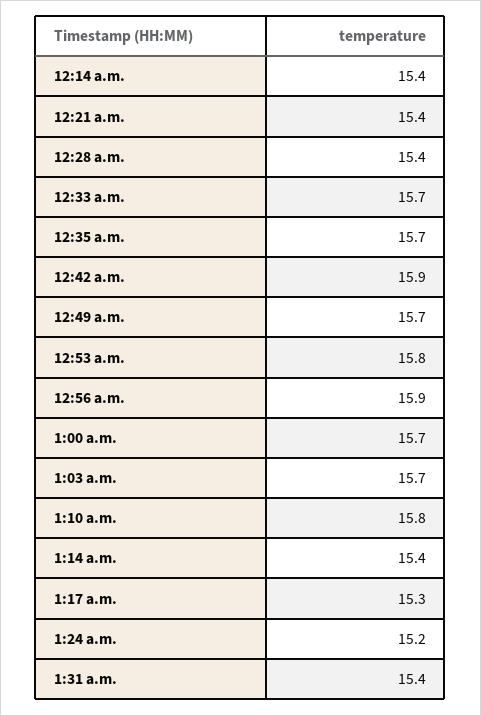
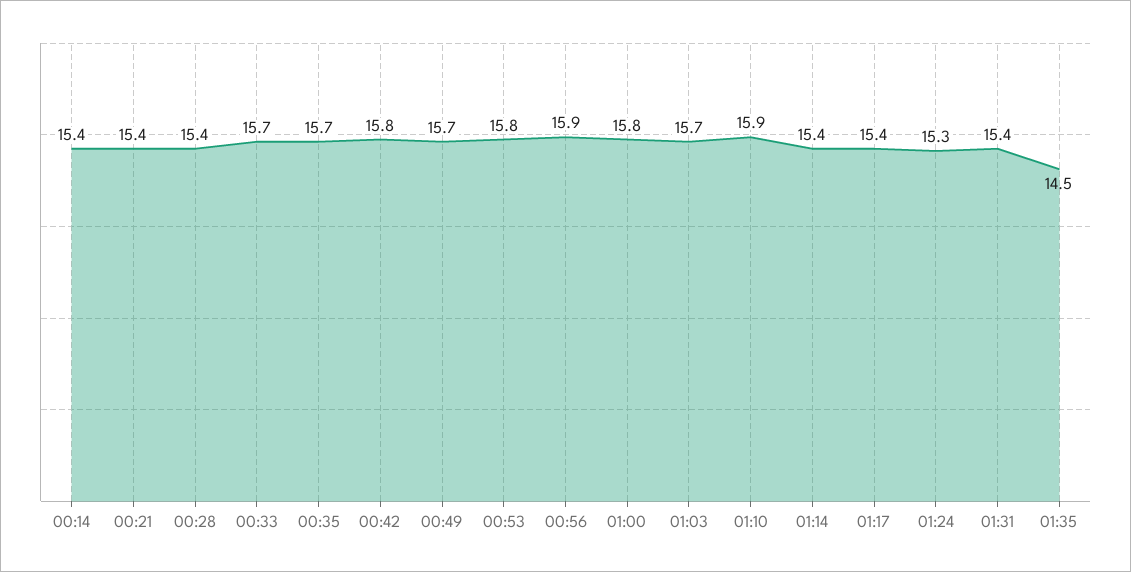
12:42 a.m.: 15.9 -> 15.8
1:00 a.m.: 15.7 -> 15.8
1:10 a.m.: 15.8 -> 15.9
1:17 a.m.: 15.3 -> 15.4
1:24 a.m.: 15.2 -> 15.3
01:35: none -> 14.5

